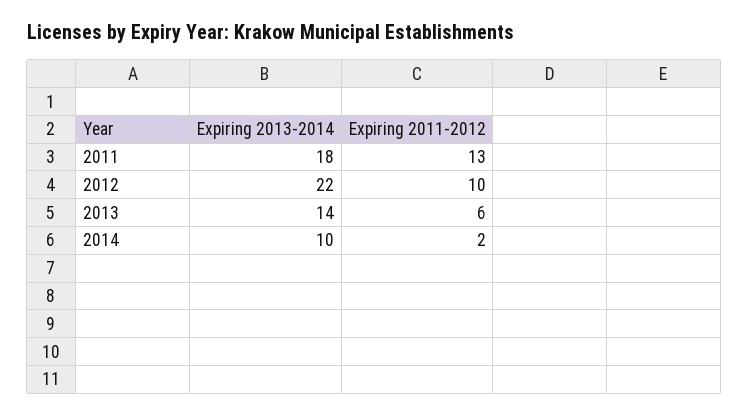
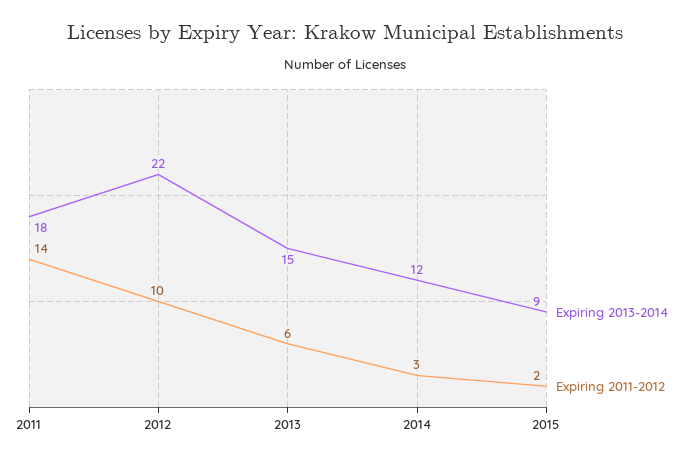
Expiring 2011-2012, 2011: 13 -> 14
Expiring 2013-2014, 2013: 14 -> 15
Expiring 2013-2014, 2014: 10 -> 12
Expiring 2011-2012, 2014: 2 -> 3
Expiring 2013-2014, 2015: none -> 9
Expiring 2011-2012, 2015: none -> 2

